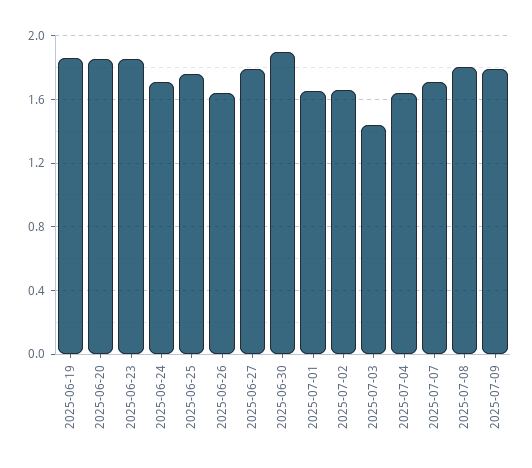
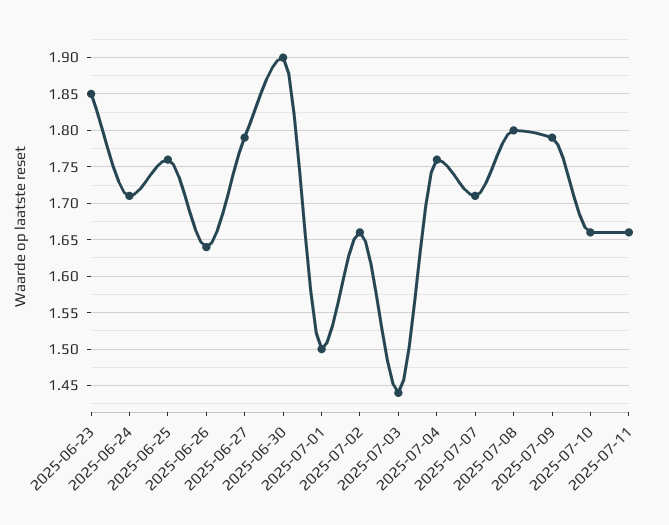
2025-06-19: 1.85 -> none
2025-06-20: 1.85 -> none
2025-07-01: 1.65 -> 1.5
2025-07-04: 1.65 -> 1.76
2025-07-10: none -> 1.66
2025-07-11: none -> 1.66

